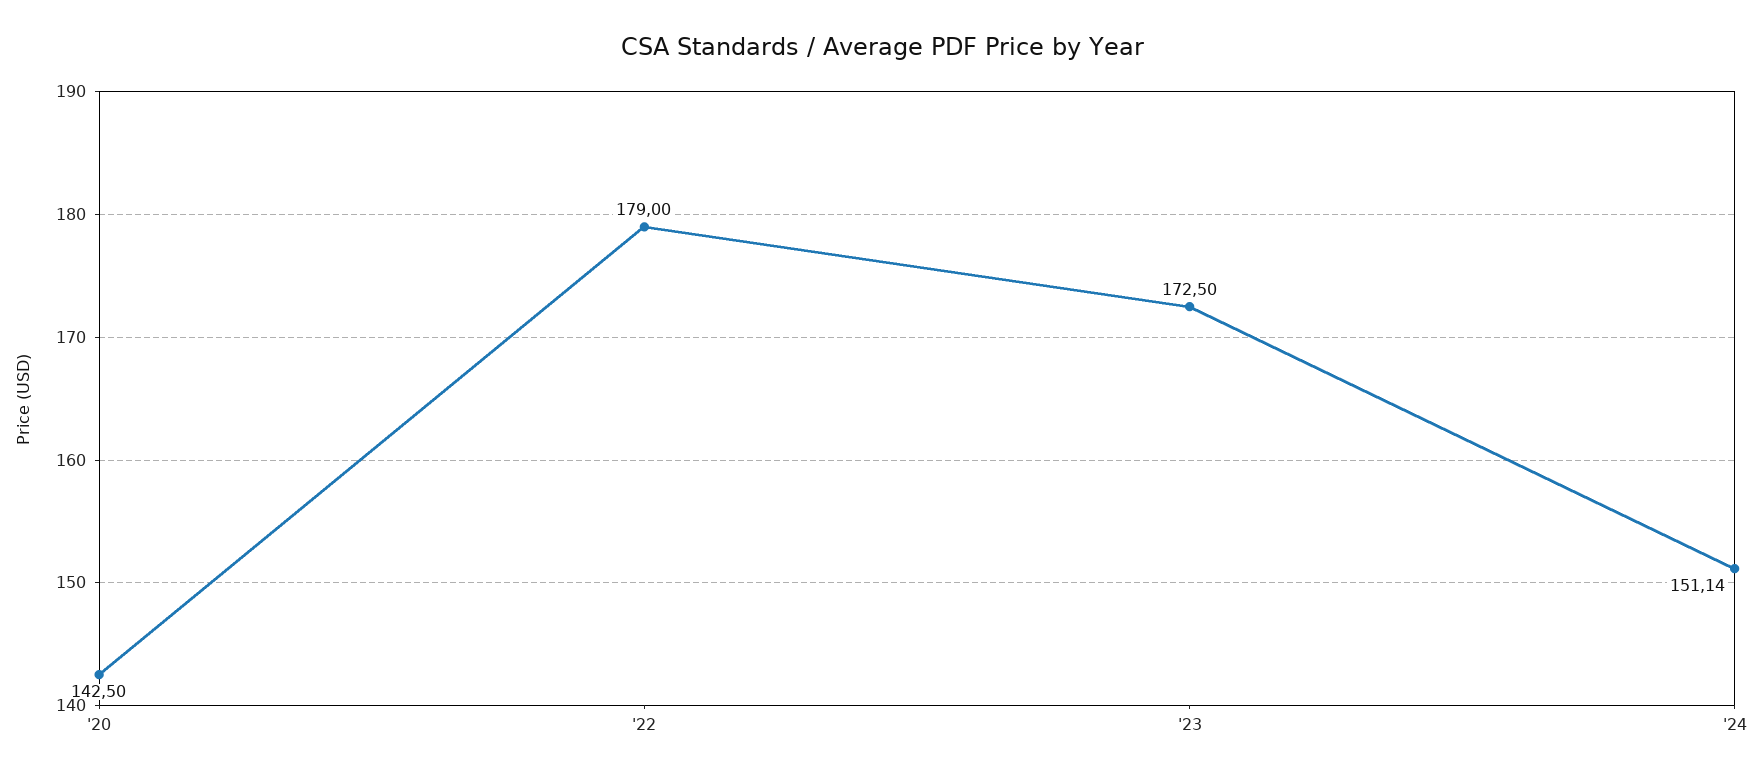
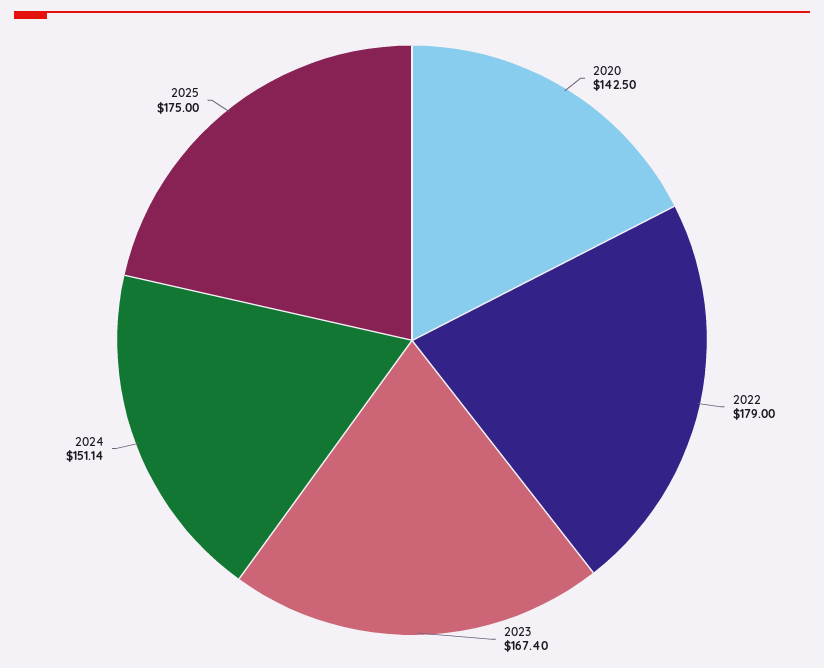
'23: 172.5 -> 167.4
2025: none -> 175

